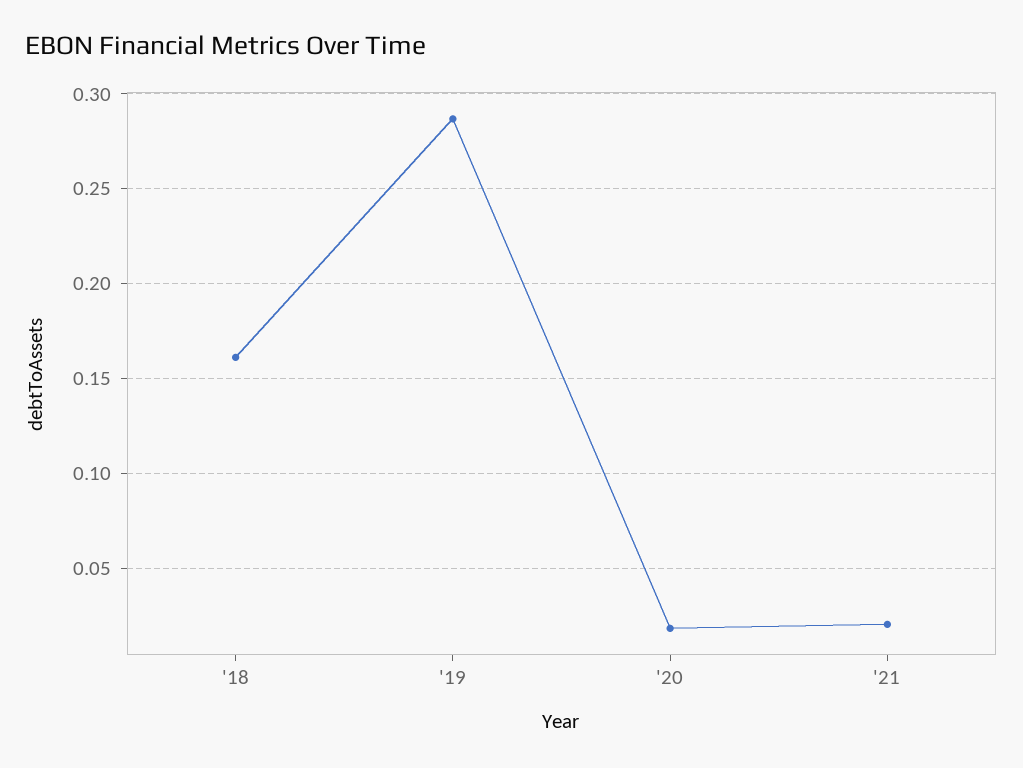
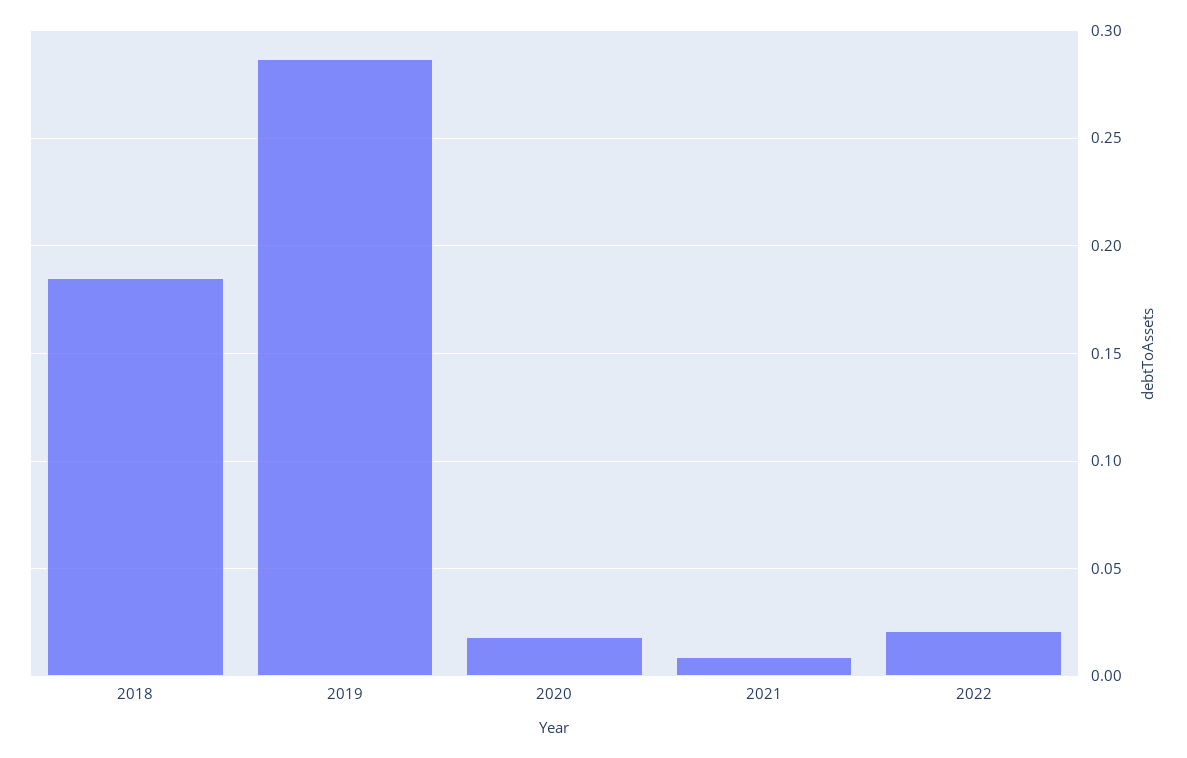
'18: 0.16 -> 0.185
'21: 0.02 -> 0.01
2022: none -> 0.02

